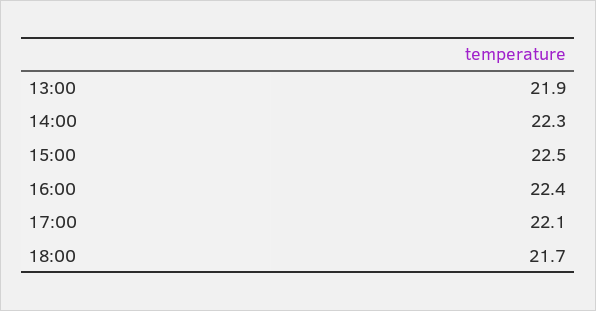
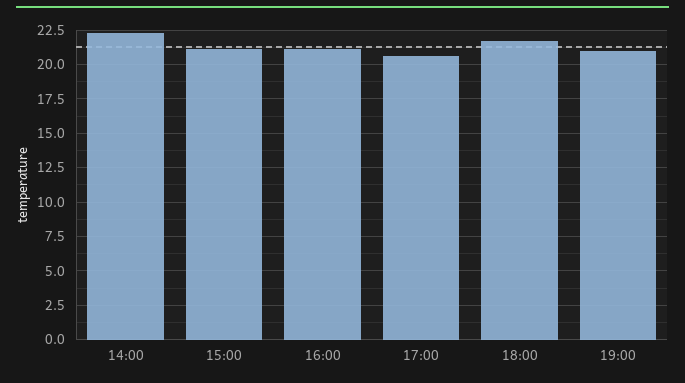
13:00: 21.9 -> none
15:00: 22.5 -> 21
16:00: 22.4 -> 21
17:00: 22.1 -> 20.5
19:00: none -> 21

